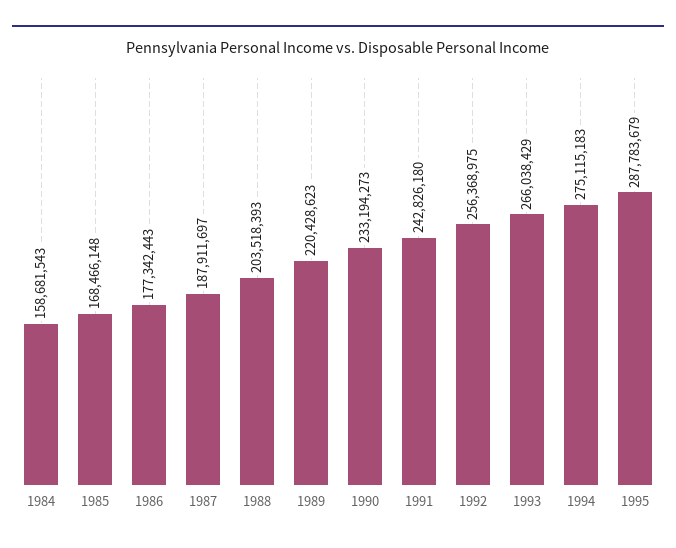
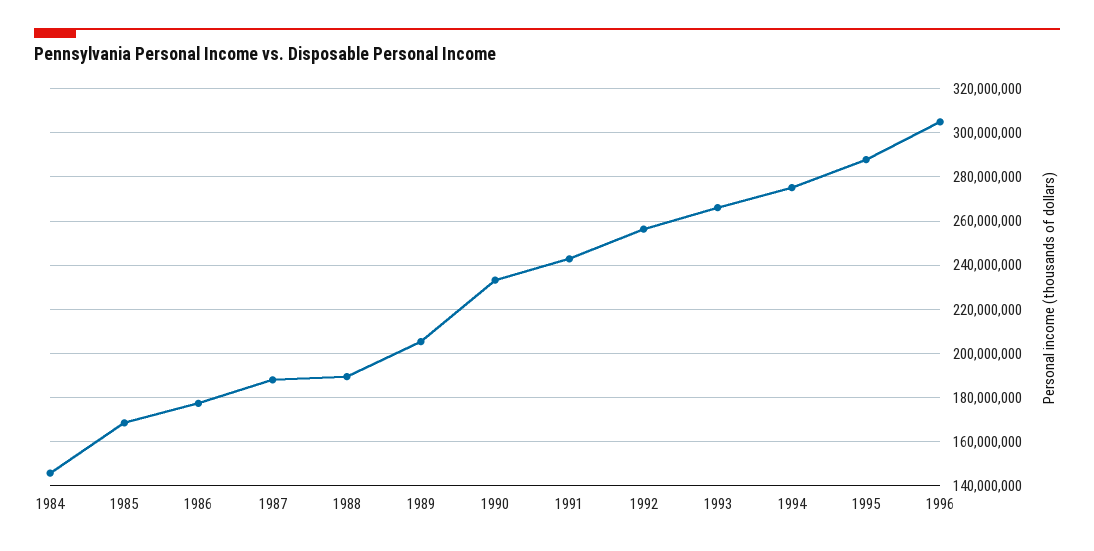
1984: 158681543 -> 145000000
1988: 203518393 -> 190000000
1989: 220428623 -> 205000000
1996: none -> 305000000

